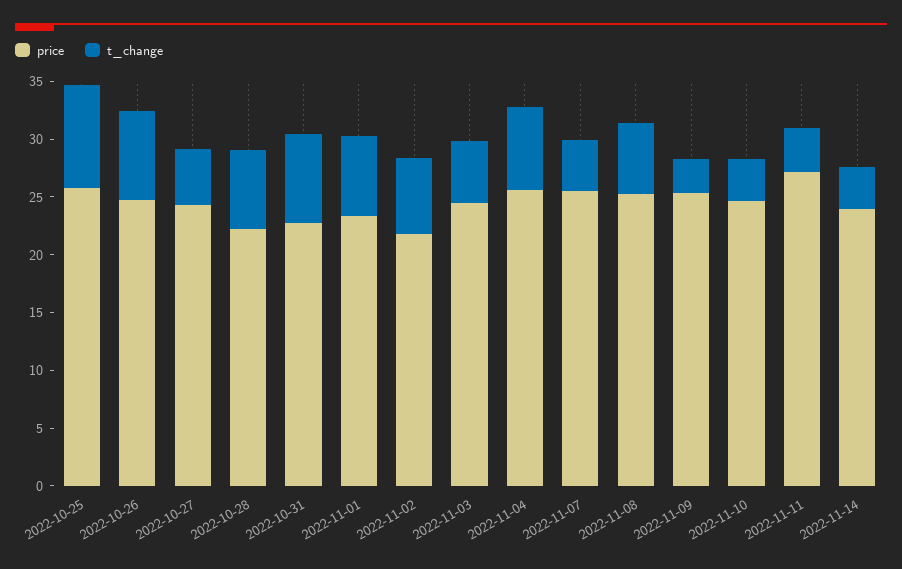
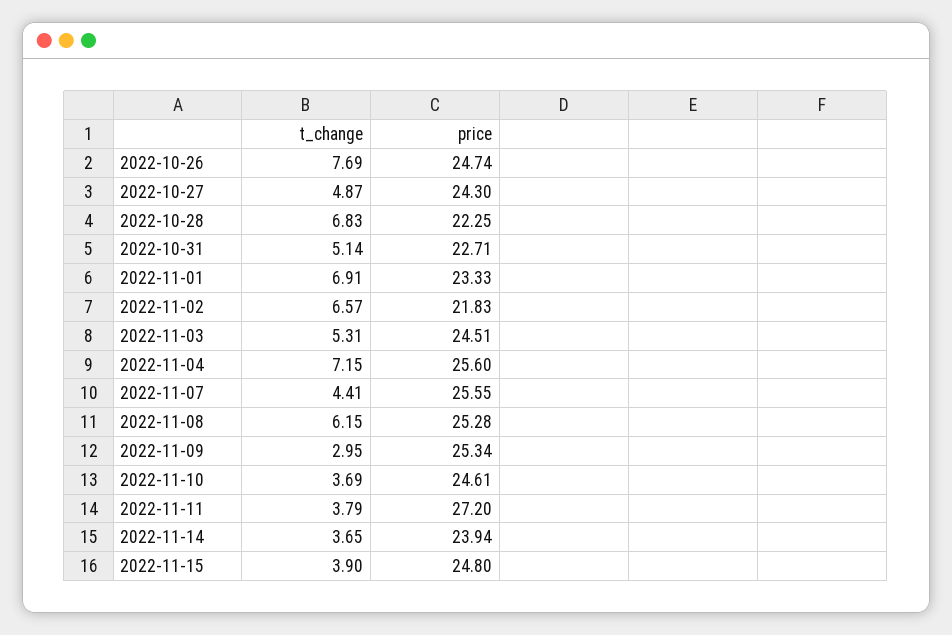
price, 2022-10-25: 26 -> none
t_change, 2022-10-25: 9 -> none
t_change, 2022-10-31: 8 -> 5.14
t_change, 2022-11-15: none -> 3.9
price, 2022-11-15: none -> 24.8

